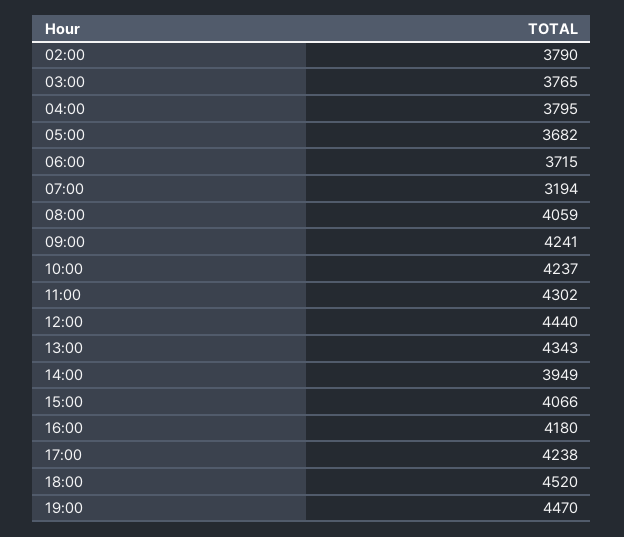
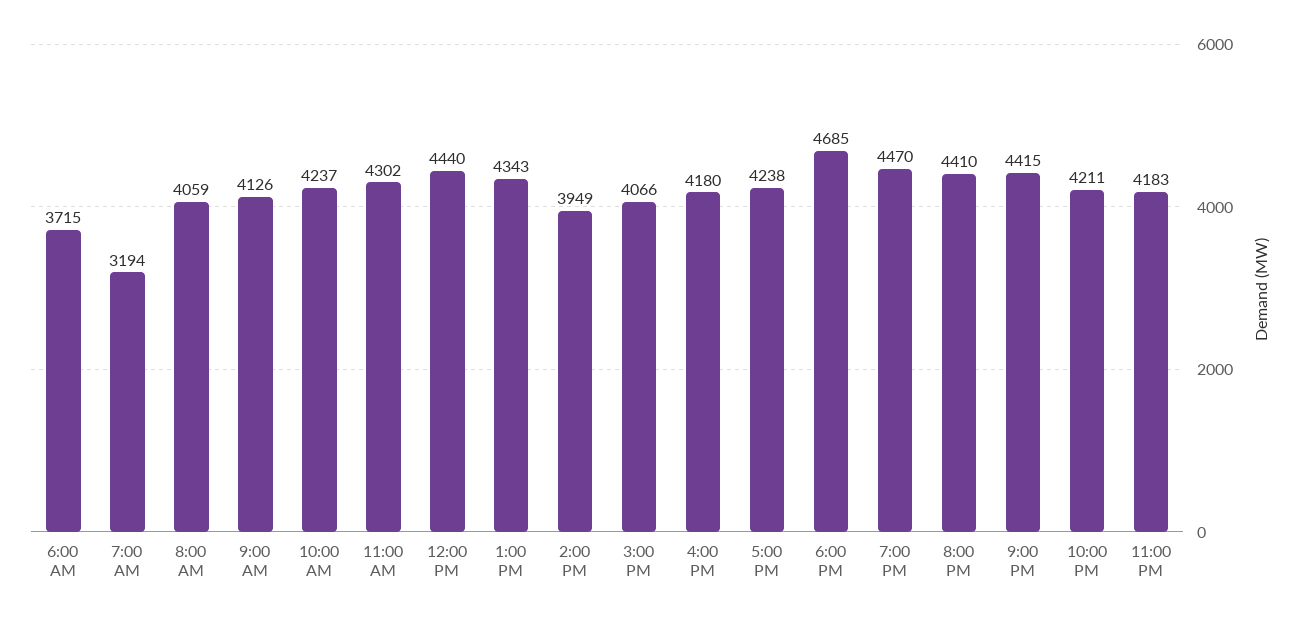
02:00: 3790 -> none
03:00: 3765 -> none
04:00: 3795 -> none
05:00: 3682 -> none
09:00: 4241 -> 4126
18:00: 4520 -> 4685
8:00 PM: none -> 4410
9:00 PM: none -> 4415
10:00 PM: none -> 4211
11:00 PM: none -> 4183

